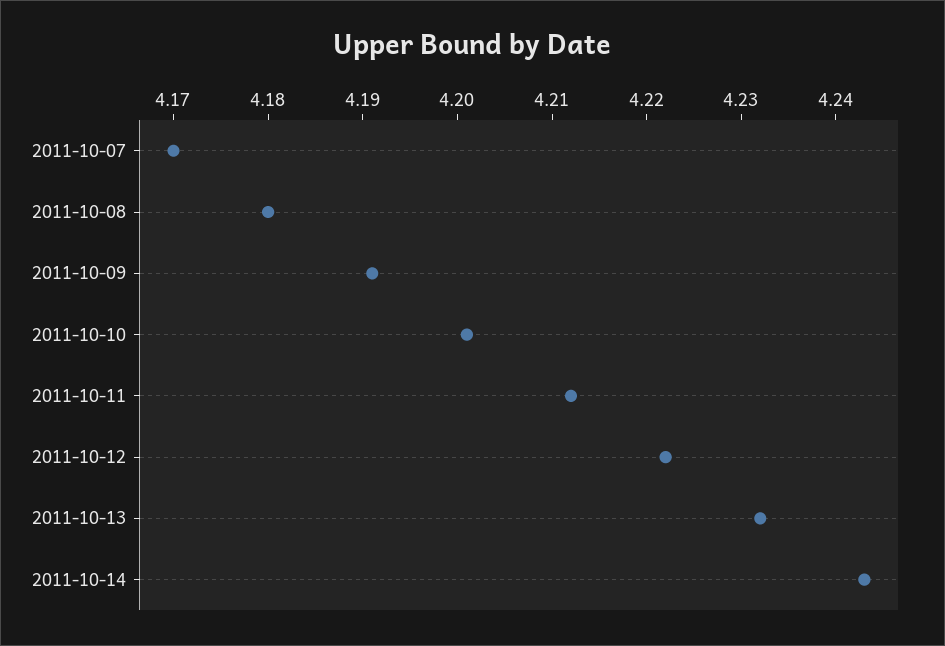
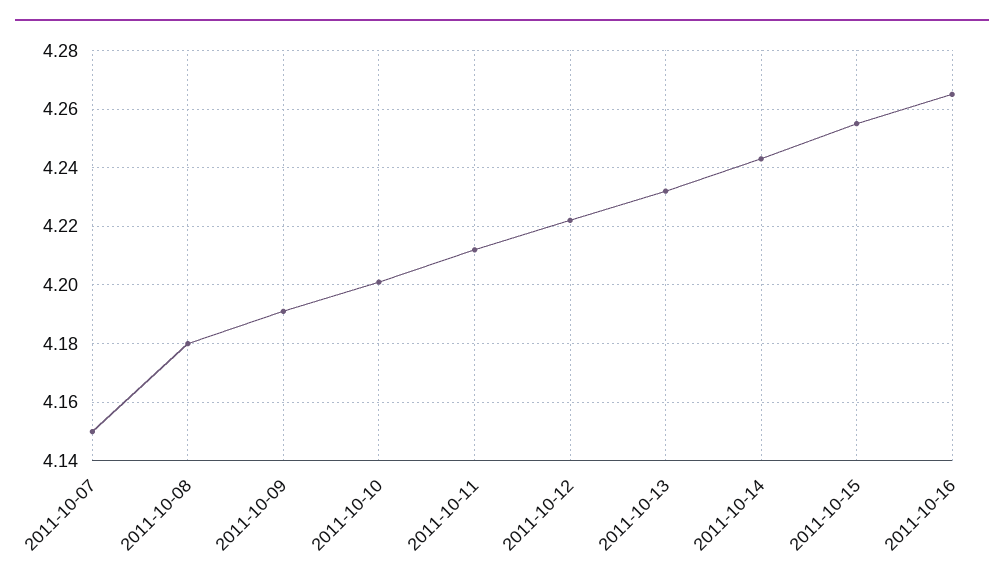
2011-10-07: 4.17 -> 4.15
2011-10-15: none -> 4.255
2011-10-16: none -> 4.265

